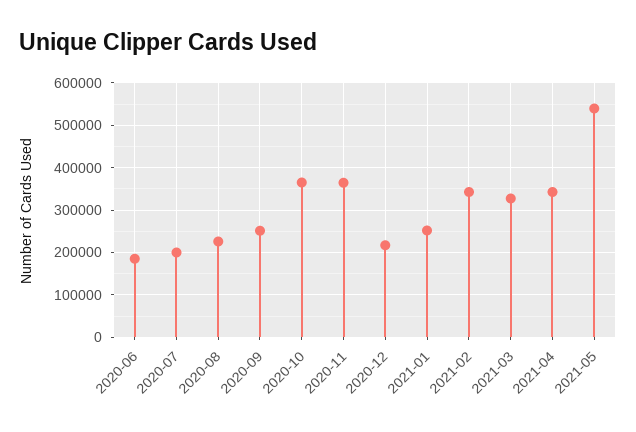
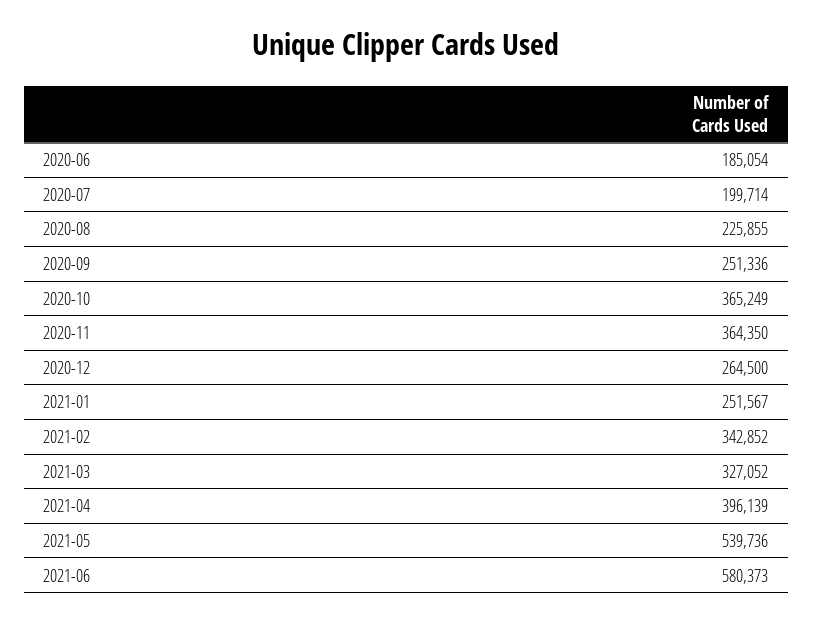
2020-12: 220000 -> 264500
2021-04: 340000 -> 396139
2021-06: none -> 580373

